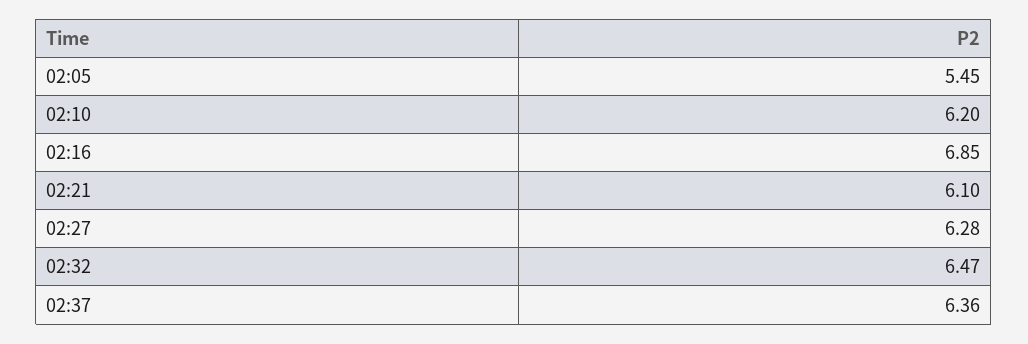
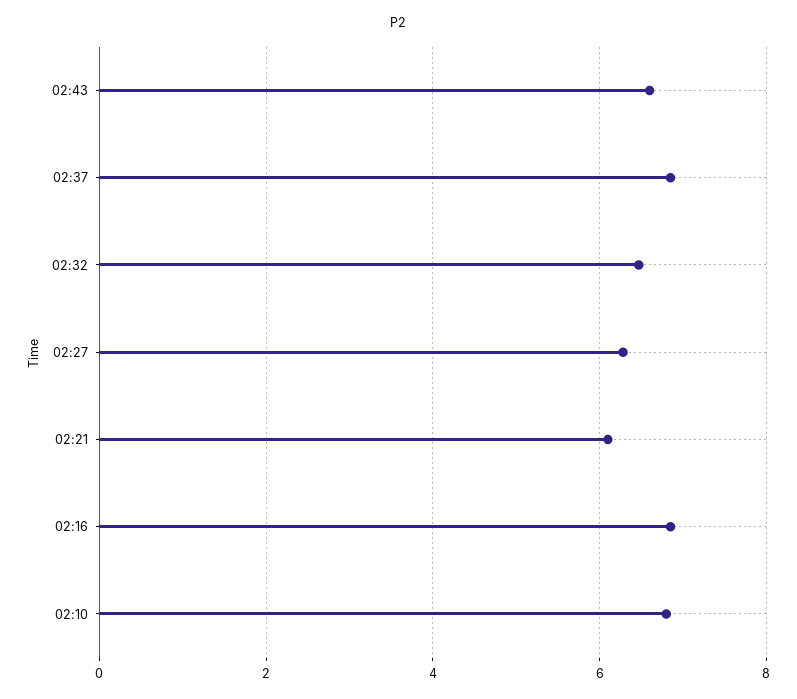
02:05: 5.45 -> none
02:10: 6.2 -> 6.8
02:37: 6.36 -> 6.8
02:43: none -> 6.6

